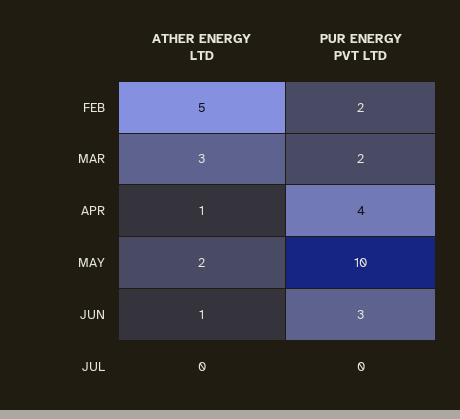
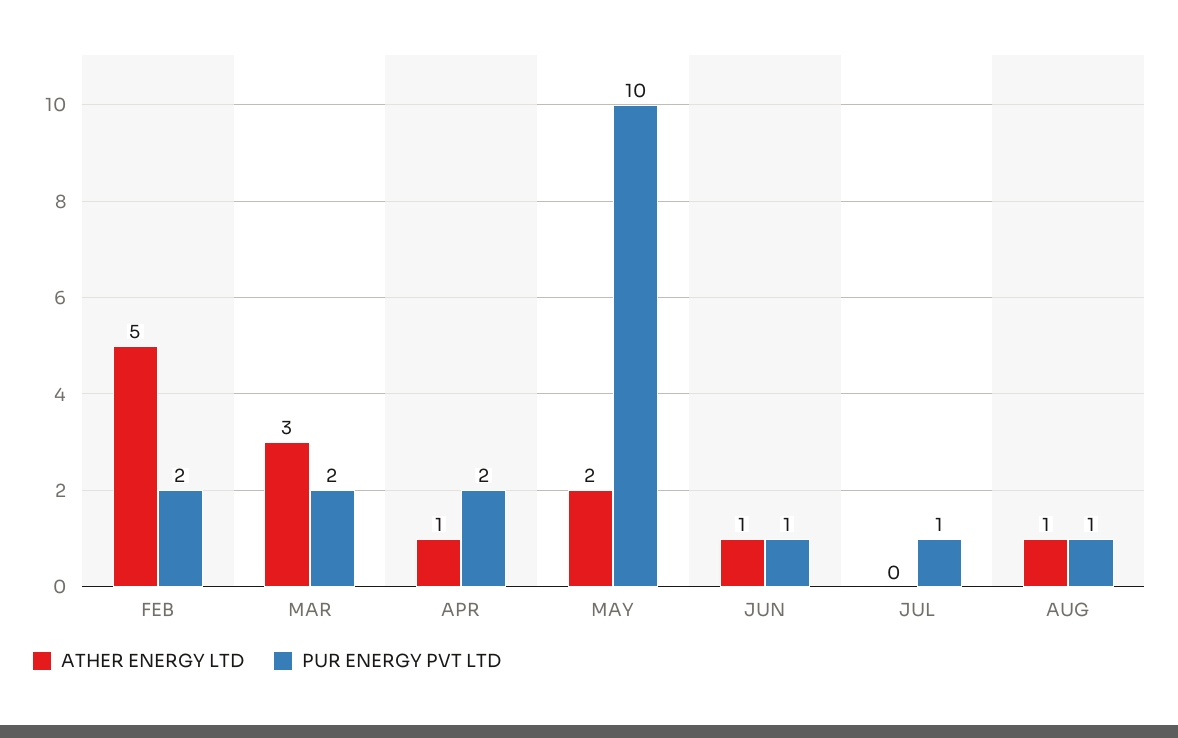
PUR ENERGY PVT LTD, APR: 4 -> 2
PUR ENERGY PVT LTD, JUN: 3 -> 1
PUR ENERGY PVT LTD, JUL: 0 -> 1
ATHER ENERGY LTD, AUG: none -> 1
PUR ENERGY PVT LTD, AUG: none -> 1

